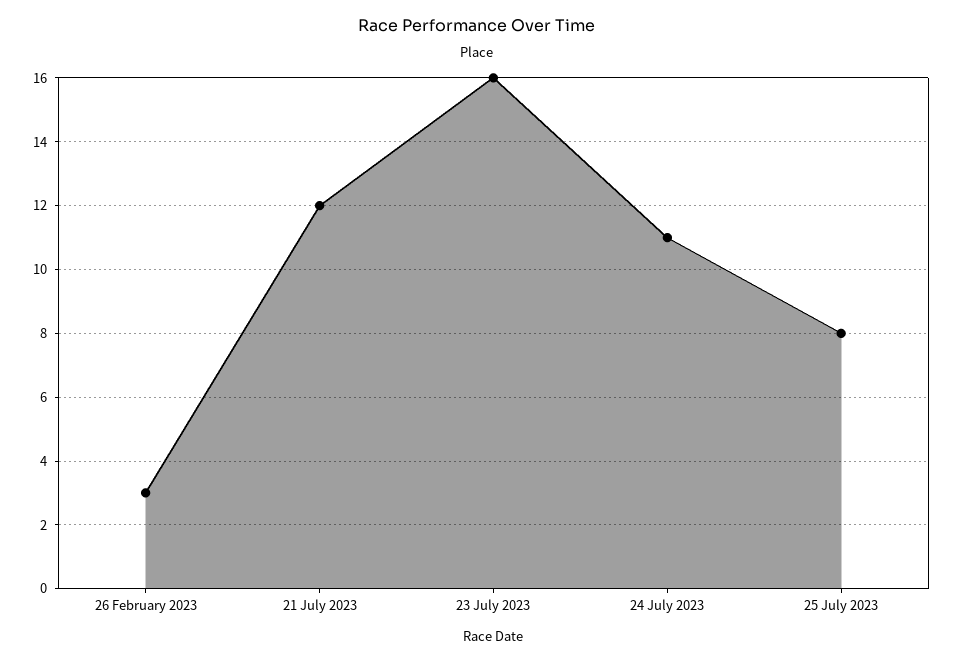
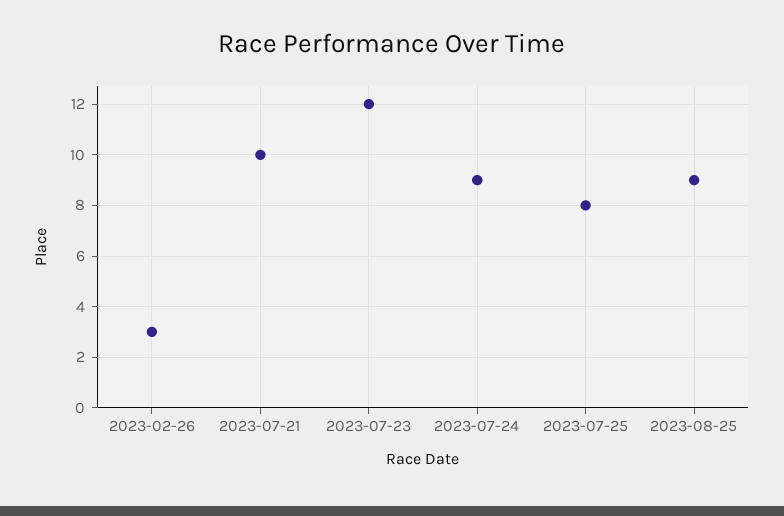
21 July 2023: 12 -> 10
23 July 2023: 16 -> 12
24 July 2023: 11 -> 9
2023-08-25: none -> 9

